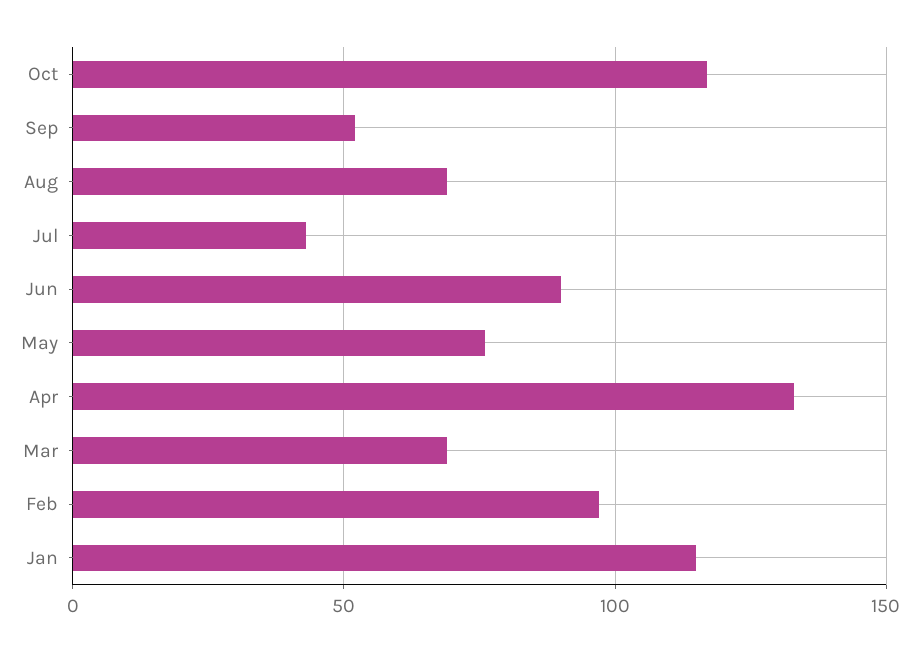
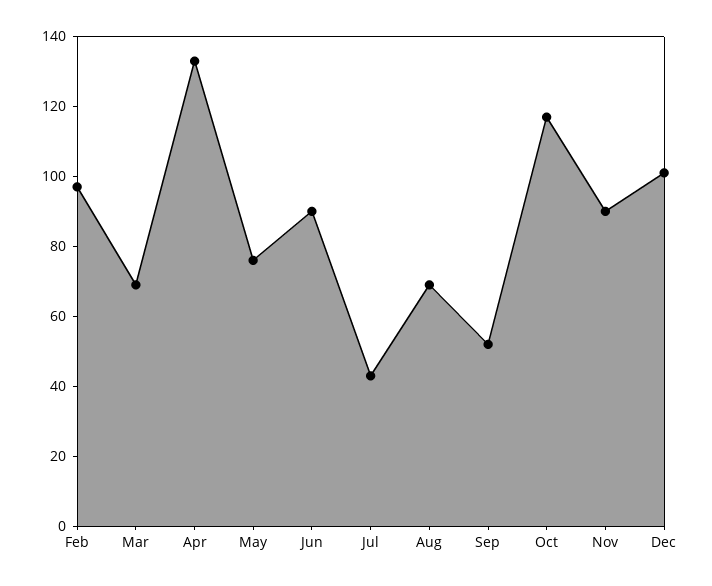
Jan: 115 -> none
Nov: none -> 90
Dec: none -> 100

